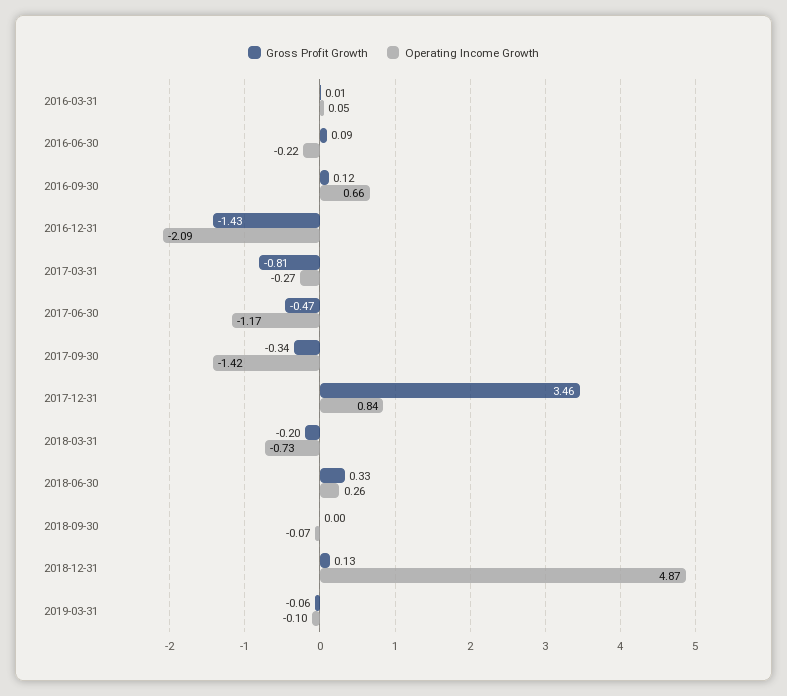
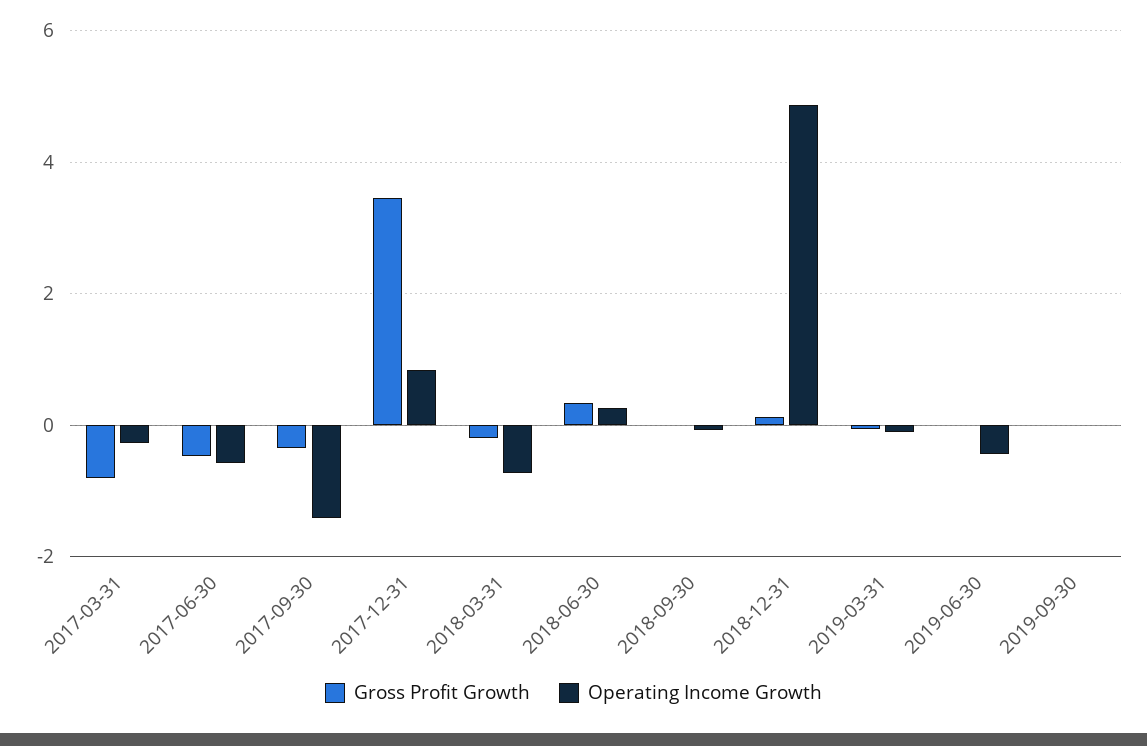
Gross Profit Growth, 2016-03-31: 0.01 -> none
Operating Income Growth, 2016-03-31: 0.05 -> none
Gross Profit Growth, 2016-06-30: 0.09 -> none
Operating Income Growth, 2016-06-30: -0.22 -> none
Gross Profit Growth, 2016-09-30: 0.12 -> none
Operating Income Growth, 2016-09-30: 0.66 -> none
Gross Profit Growth, 2016-12-31: -1.43 -> none
Operating Income Growth, 2016-12-31: -2.09 -> none
Operating Income Growth, 2017-06-30: -1.17 -> -0.6
Gross Profit Growth, 2019-06-30: none -> 0
Operating Income Growth, 2019-06-30: none -> -0.4
Gross Profit Growth, 2019-09-30: none -> 0
Operating Income Growth, 2019-09-30: none -> 0

